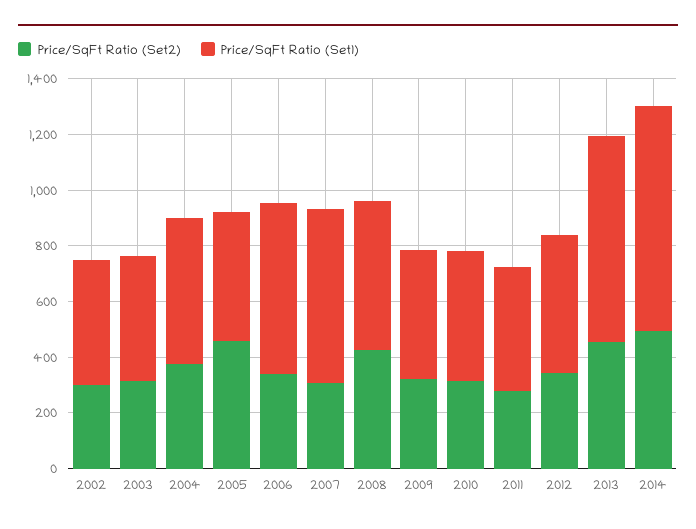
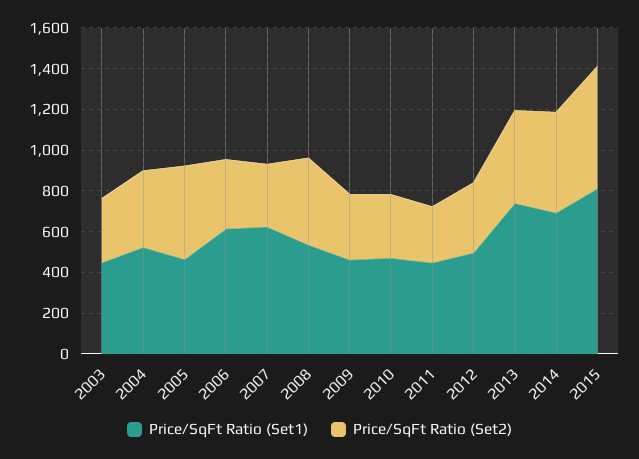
Price/SqFt Ratio (Set2), 2002: 300 -> none
Price/SqFt Ratio (Set1), 2002: 450 -> none
Price/SqFt Ratio (Set1), 2014: 800 -> 700
Price/SqFt Ratio (Set1), 2015: none -> 800
Price/SqFt Ratio (Set2), 2015: none -> 600

